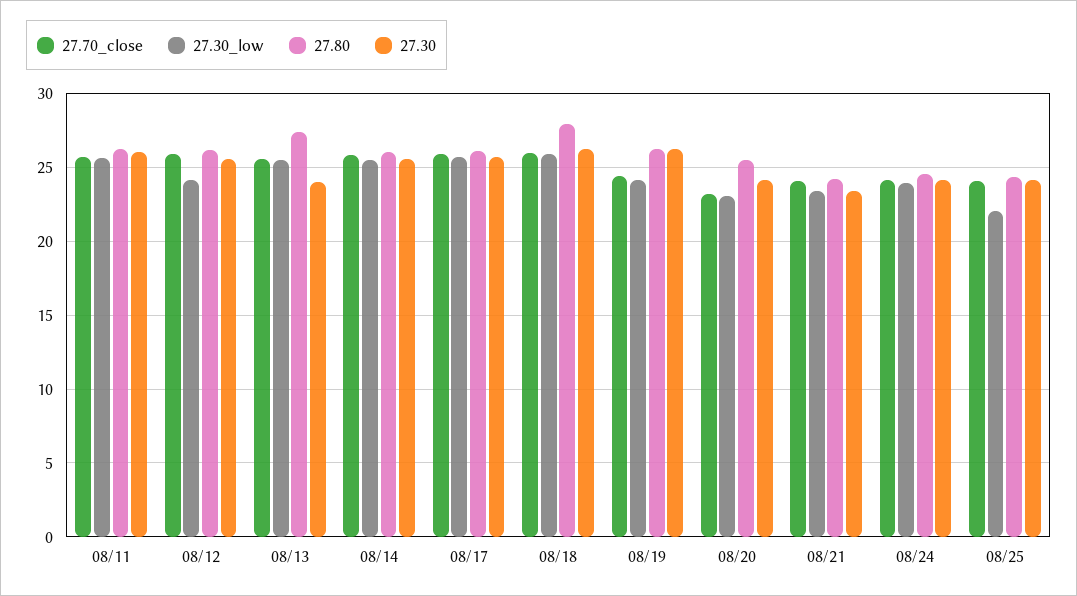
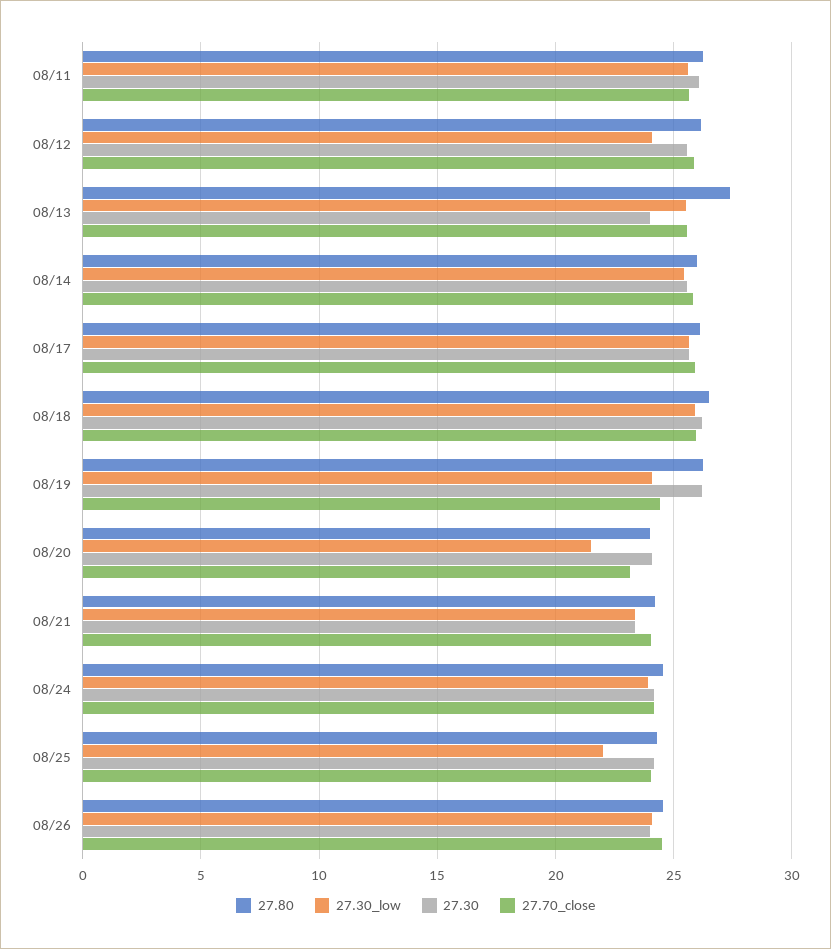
27.80, 08/18: 28 -> 26.5
27.30_low, 08/20: 23 -> 21.5
27.80, 08/20: 25.5 -> 24
27.80, 08/26: none -> 24.5
27.30_low, 08/26: none -> 24
27.30, 08/26: none -> 24
27.70_close, 08/26: none -> 24.5

